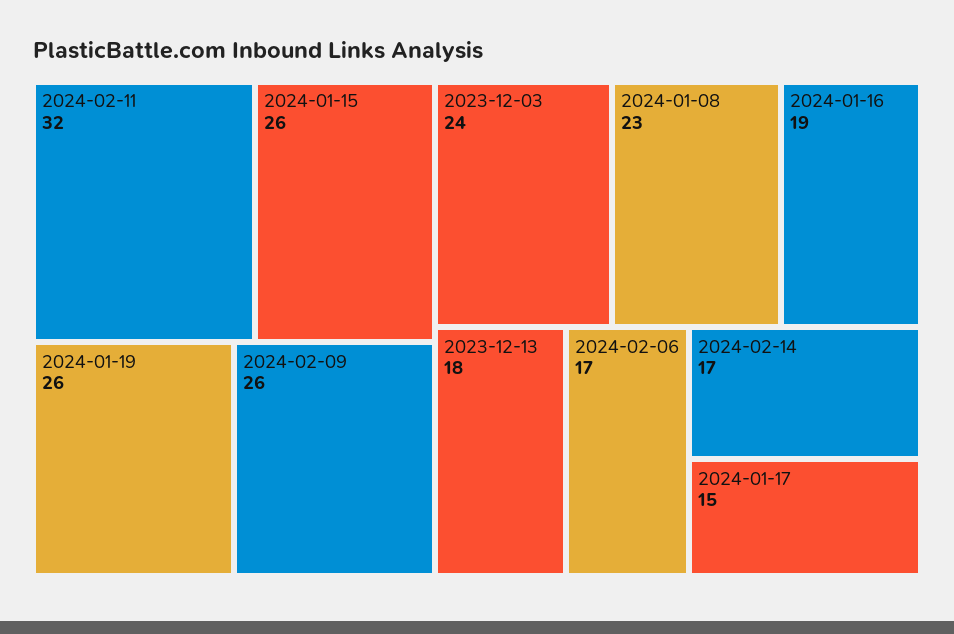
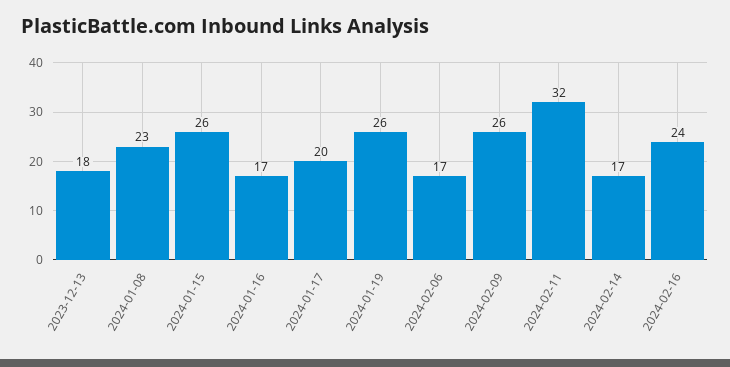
2023-12-03: 24 -> none
2024-01-16: 19 -> 17
2024-01-17: 15 -> 20
2024-02-16: none -> 24

